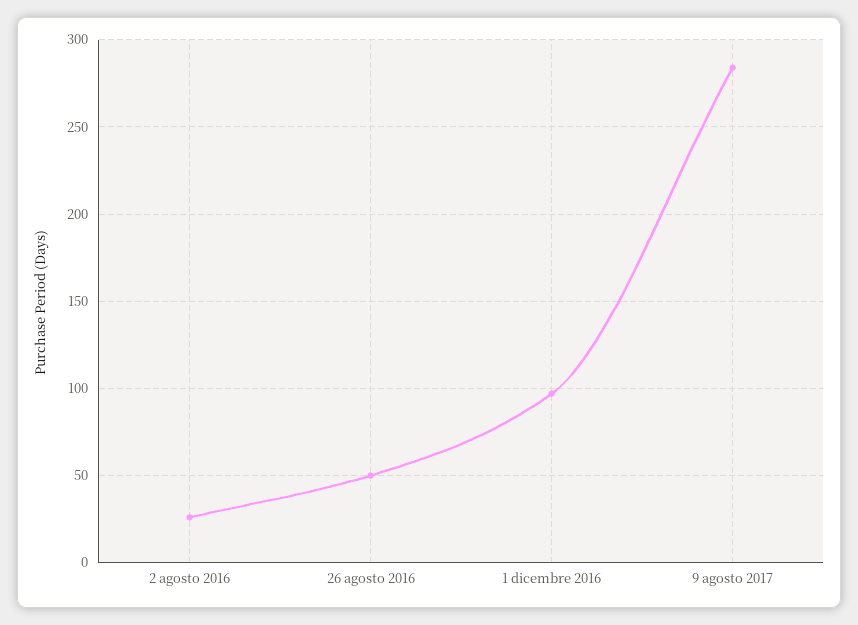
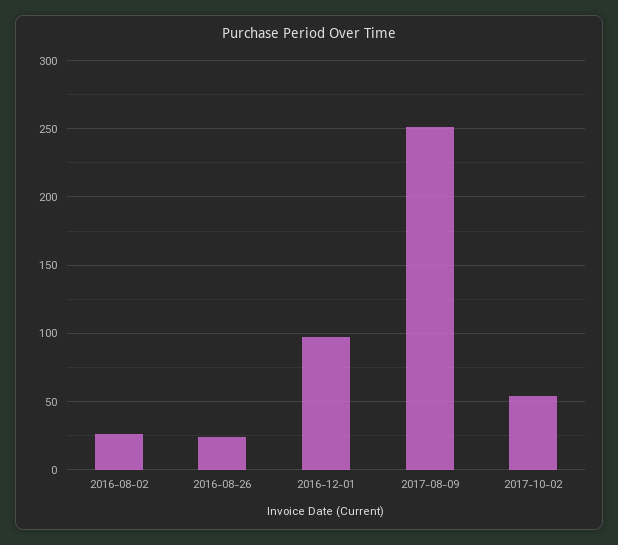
26 agosto 2016: 50 -> 25
9 agosto 2017: 285 -> 250
2017-10-02: none -> 55

